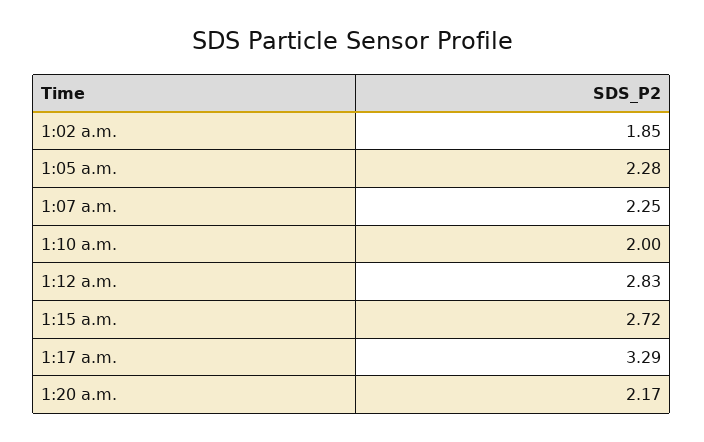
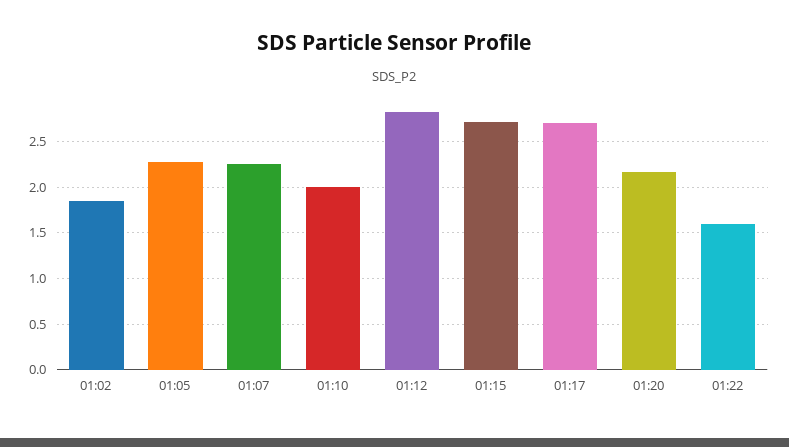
1:17 a.m.: 3.29 -> 2.7
01:22: none -> 1.6

